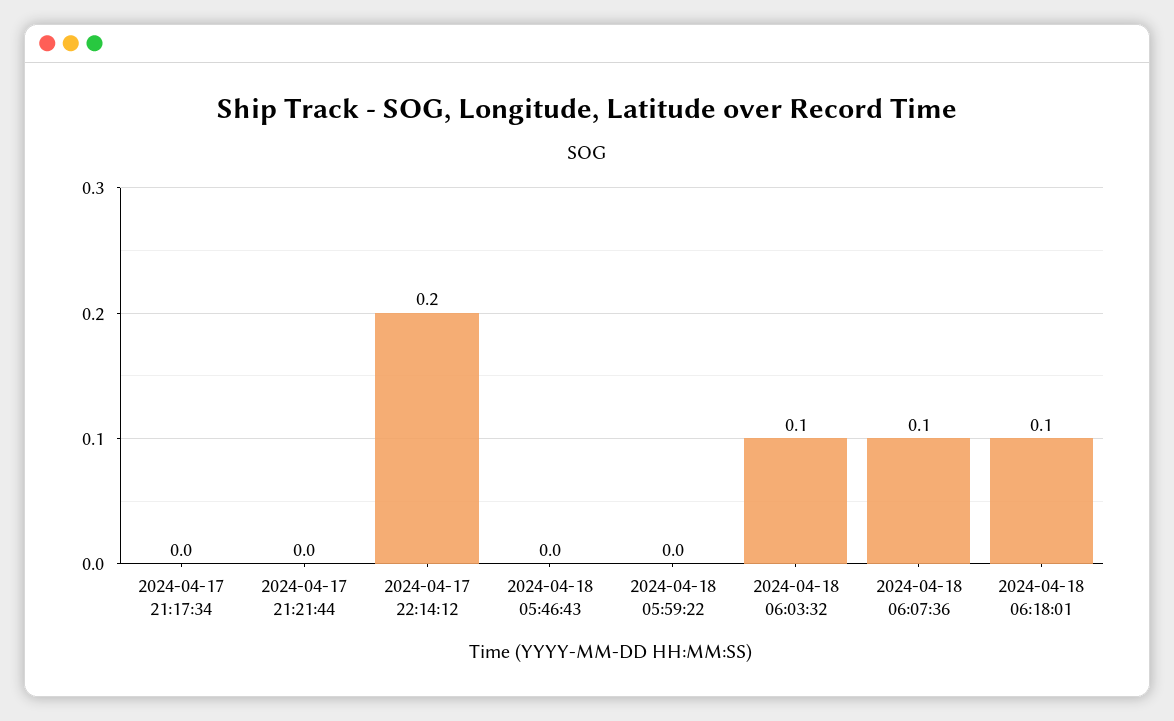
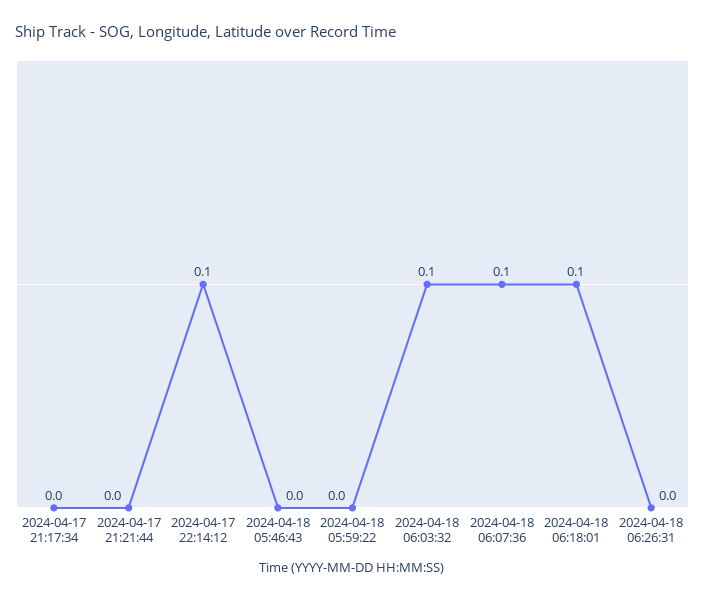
2024-04-17 22:14:12: 0.2 -> 0.1
2024-04-18 06:26:31: none -> 0

